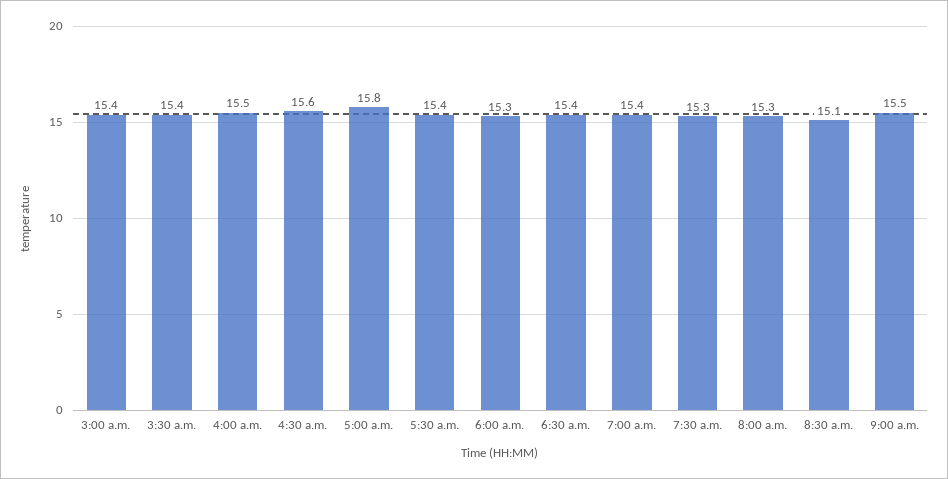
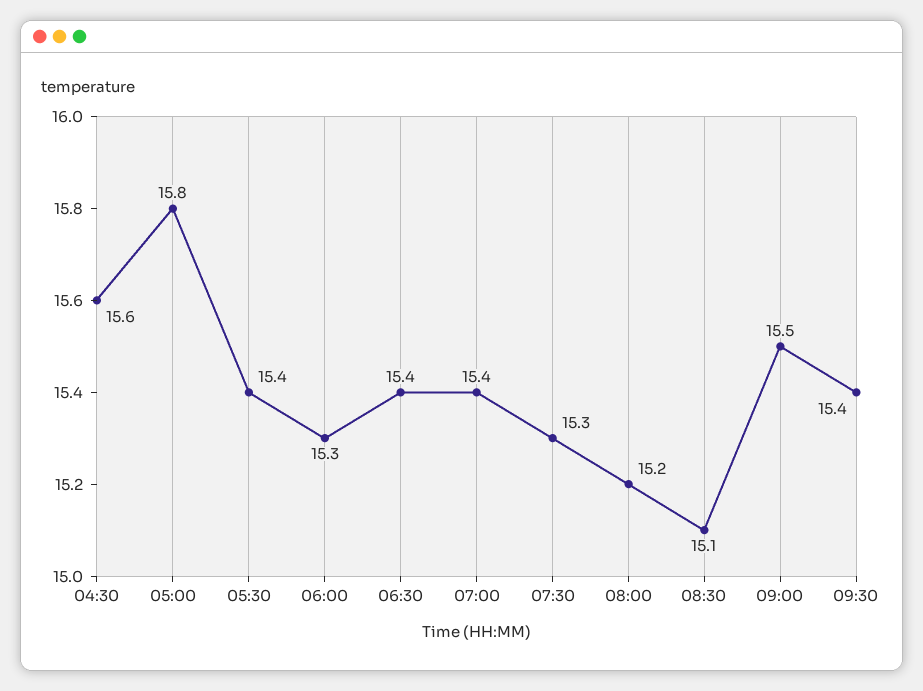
3:00 a.m.: 15.4 -> none
3:30 a.m.: 15.4 -> none
4:00 a.m.: 15.5 -> none
8:00 a.m.: 15.3 -> 15.2
09:30: none -> 15.4

